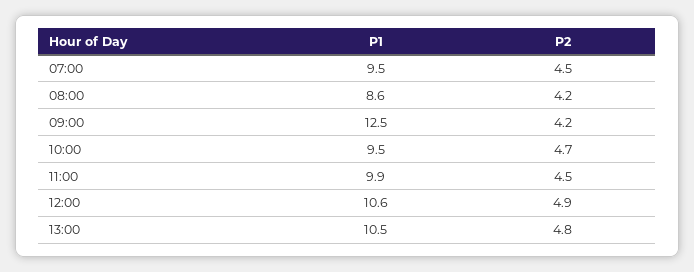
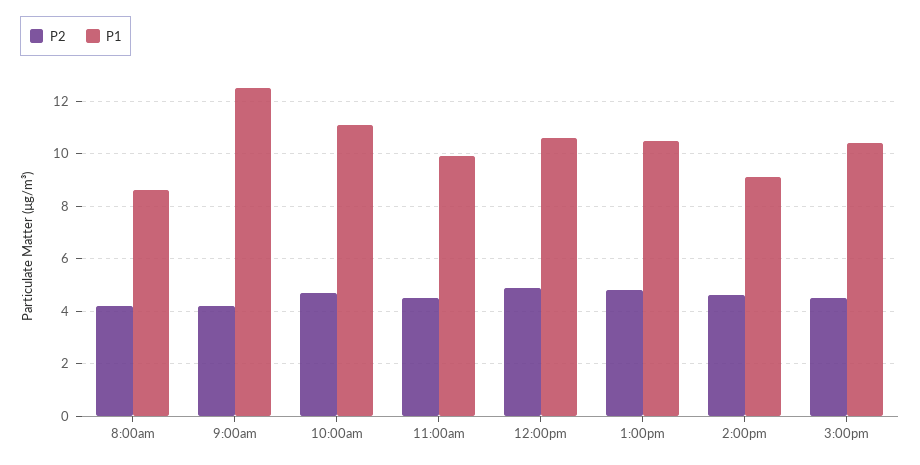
P1, 07:00: 9.5 -> none
P2, 07:00: 4.5 -> none
P1, 10:00: 9.5 -> 11
P2, 2:00pm: none -> 4.5
P1, 2:00pm: none -> 9
P2, 3:00pm: none -> 4.5
P1, 3:00pm: none -> 10.5

